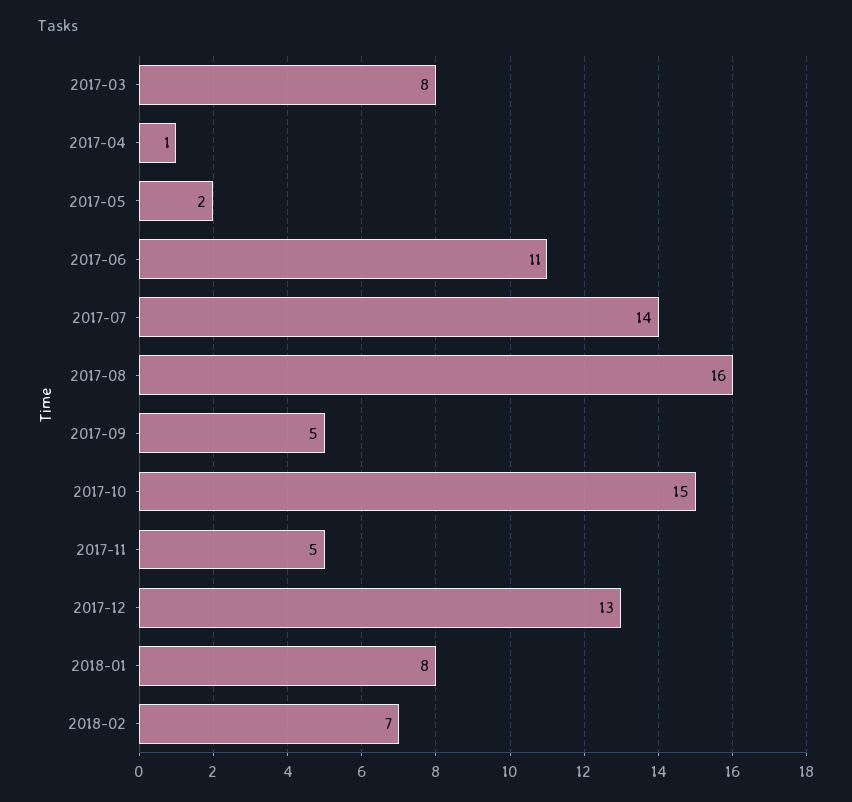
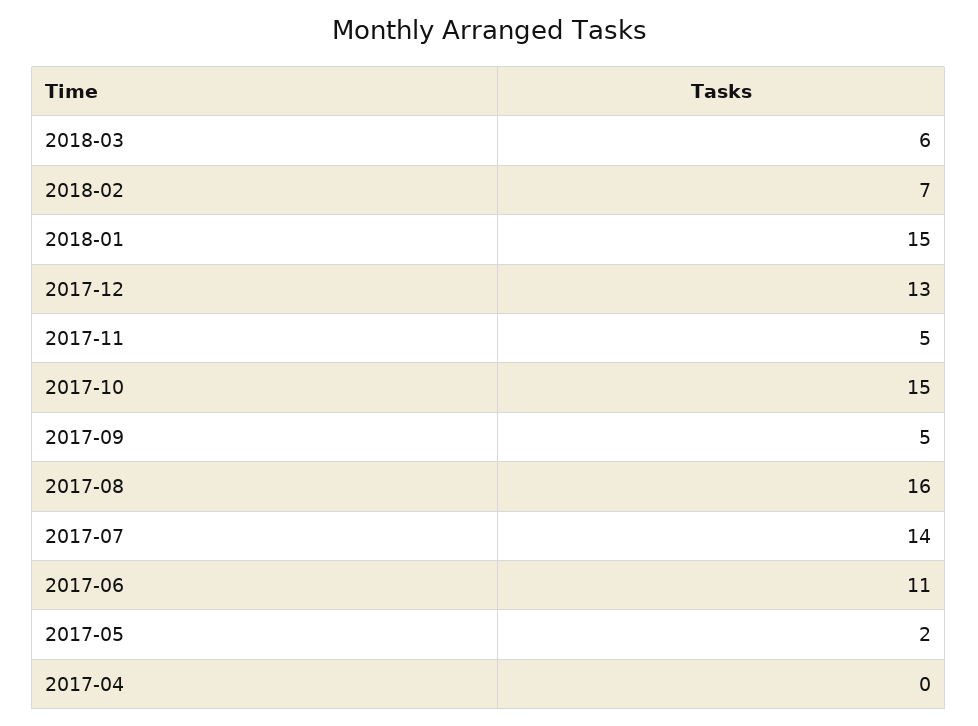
2017-03: 8 -> none
2017-04: 1 -> 0
2018-01: 8 -> 15
2018-03: none -> 6

